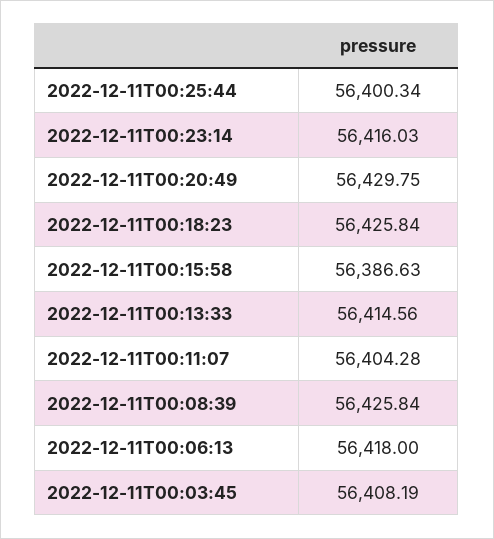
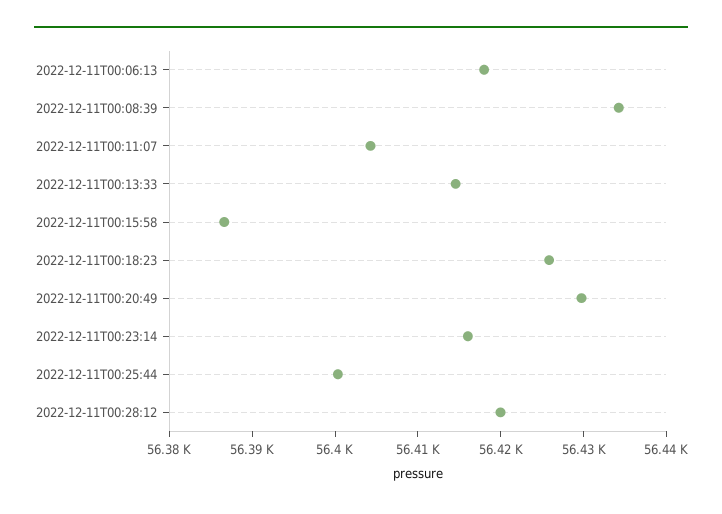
2022-12-11T00:08:39: 56425.84 -> 56434
2022-12-11T00:03:45: 56408.19 -> none
2022-12-11T00:28:12: none -> 56420

